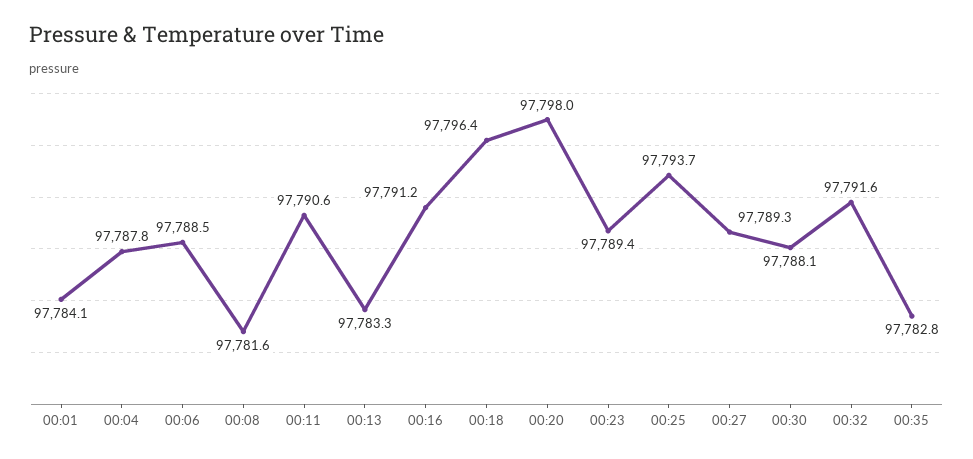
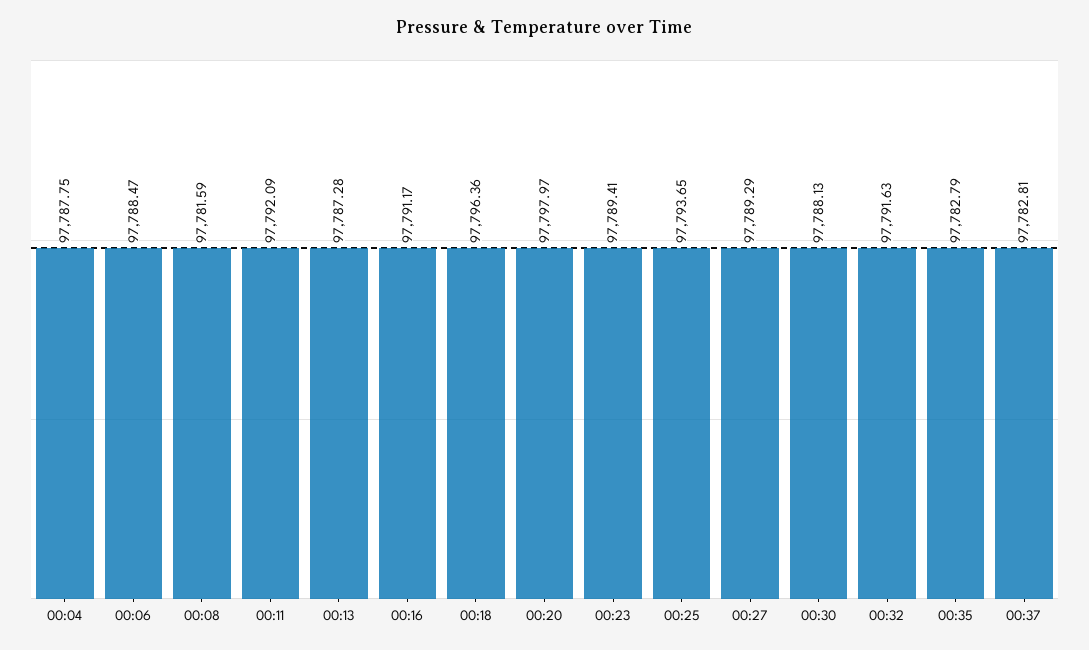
00:01: 97784.1 -> none
00:11: 97790.6 -> 97792.09
00:13: 97783.3 -> 97787.28
00:37: none -> 97782.81

